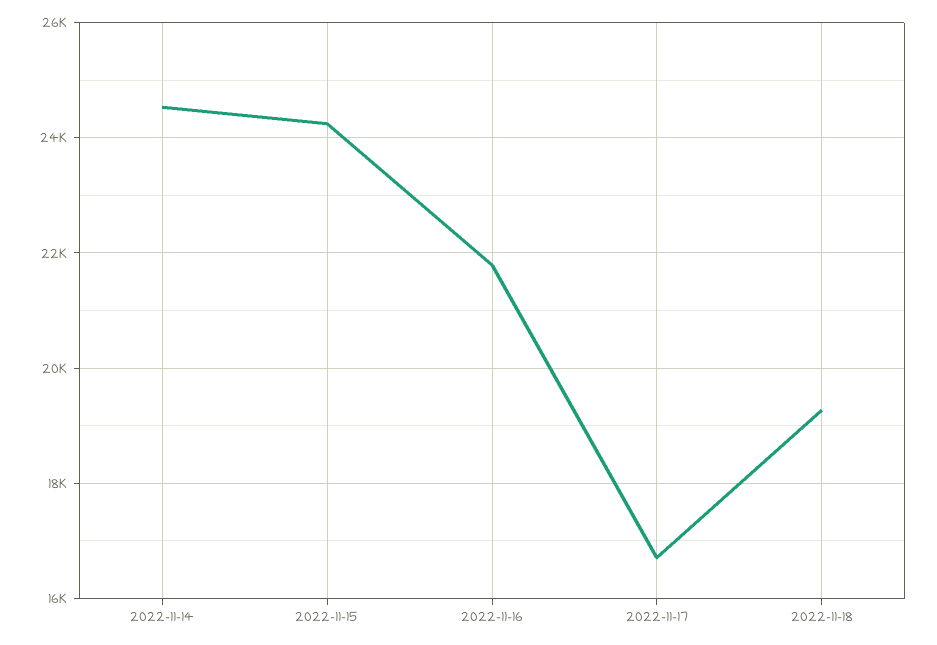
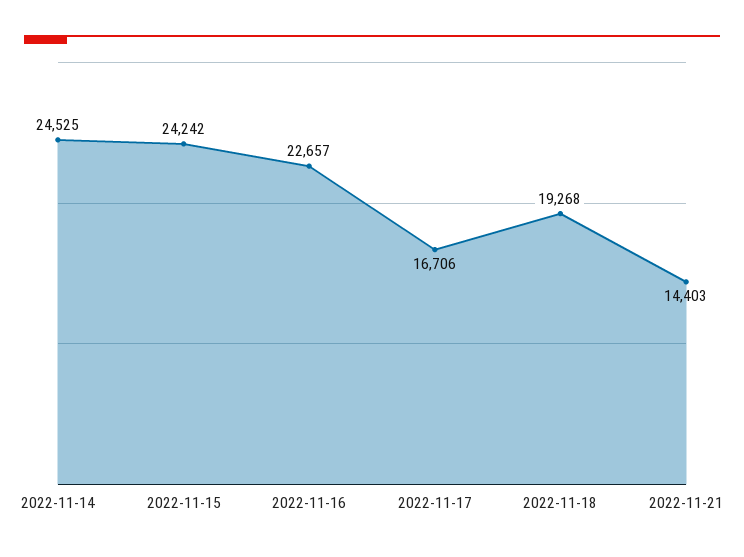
2022-11-16: 21800 -> 22657
2022-11-21: none -> 14403

